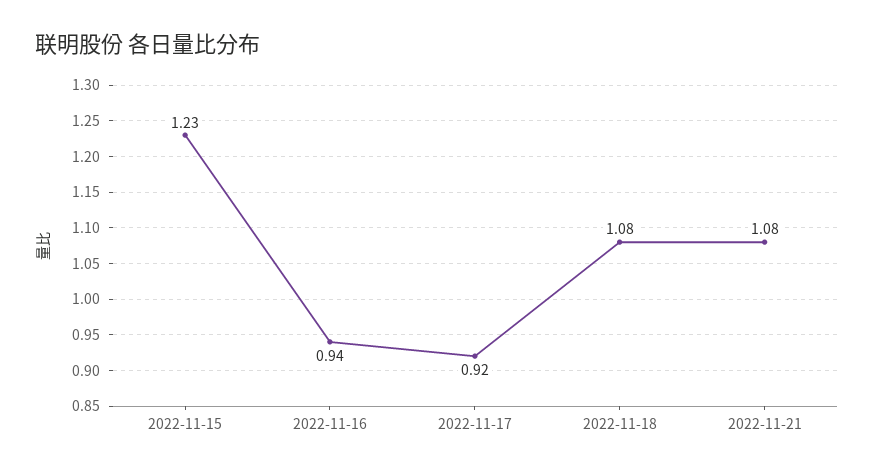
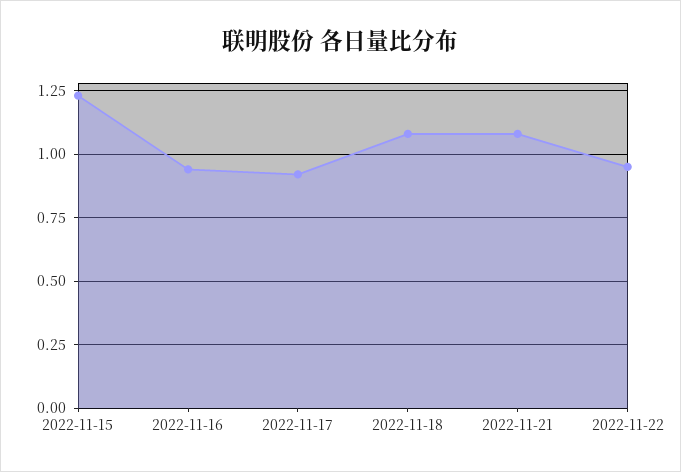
2022-11-22: none -> 0.95

